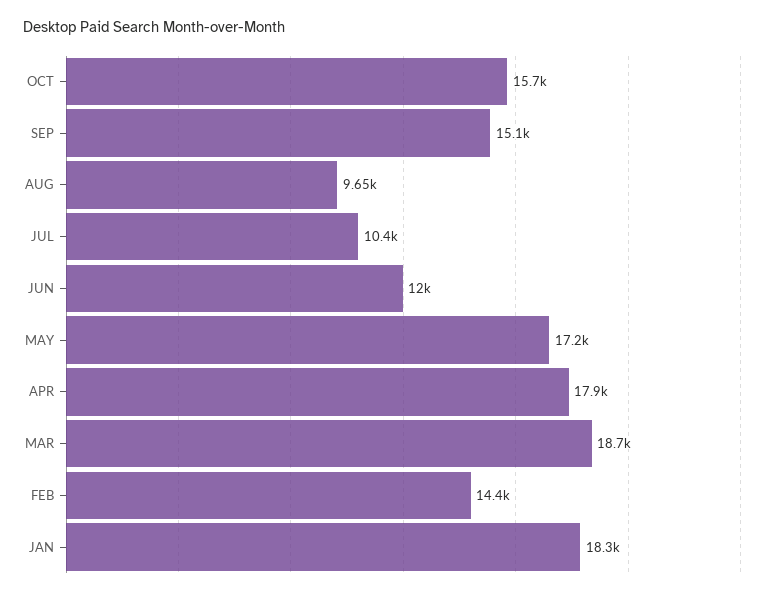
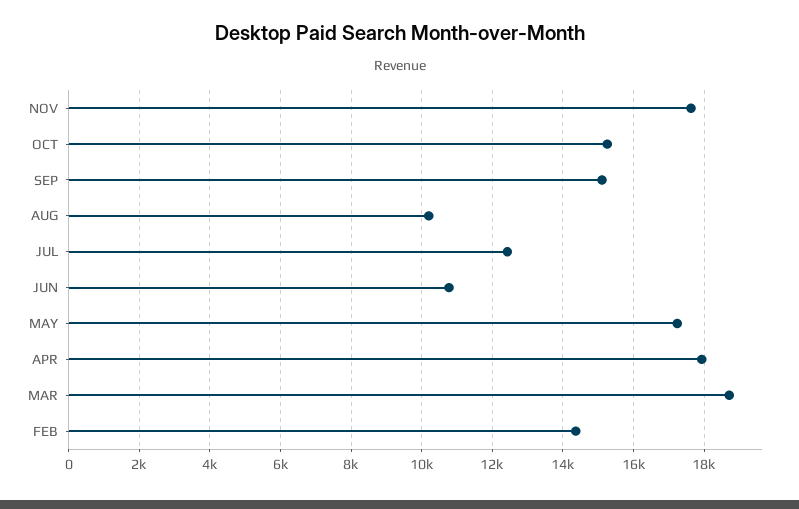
OCT: 15700 -> 15200
AUG: 9650 -> 10200
JUL: 10400 -> 12400
JUN: 12000 -> 10800
JAN: 18300 -> none
NOV: none -> 17600

